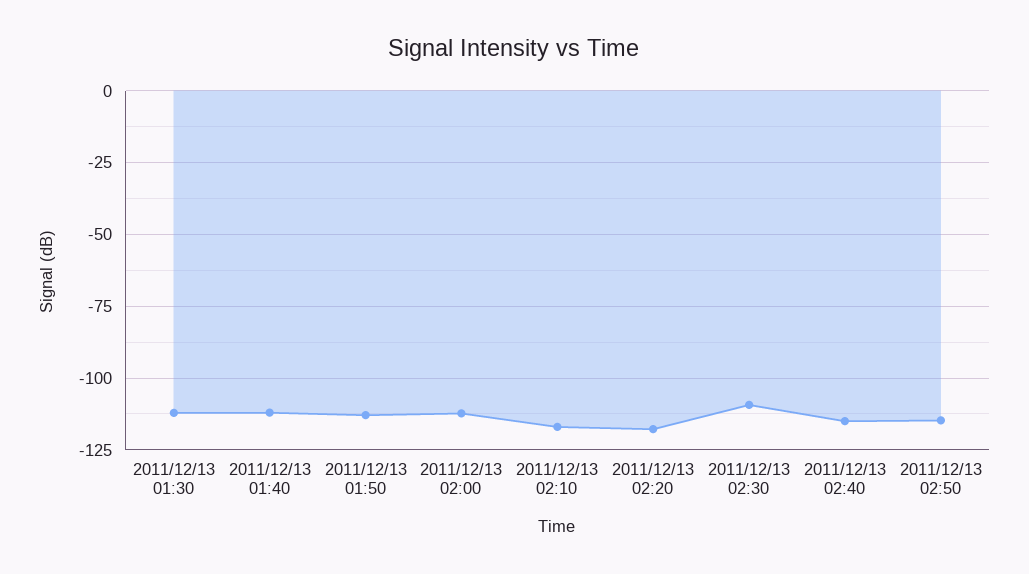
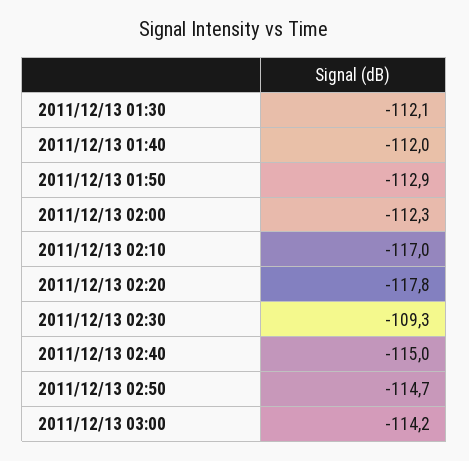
2011/12/13 03:00: none -> -114.2

